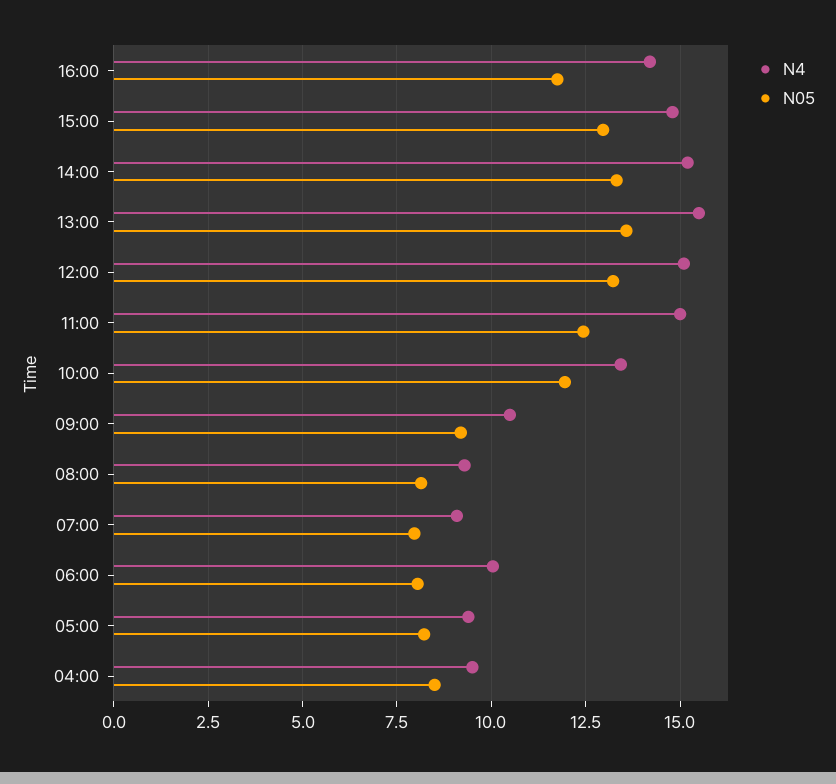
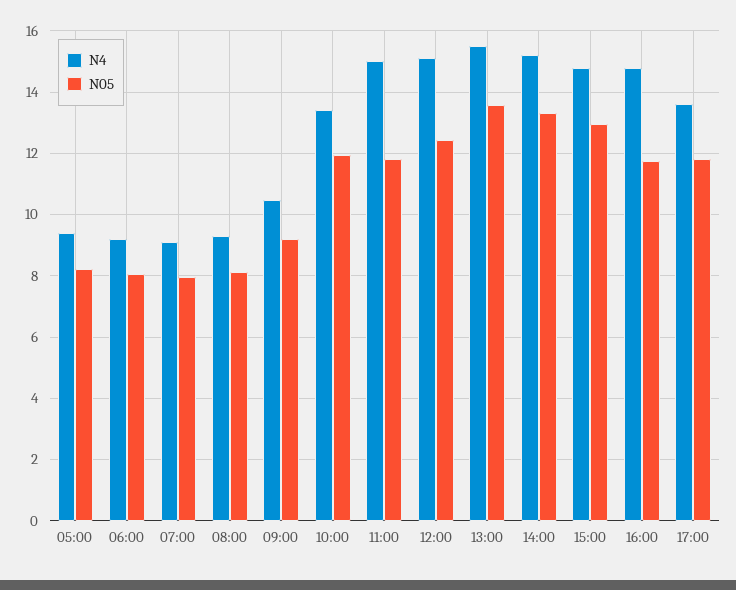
N4, 16:00: 14.25 -> 14.8
N05, 12:00: 13.25 -> 12.4
N05, 11:00: 12.5 -> 11.8
N4, 06:00: 10 -> 9.2
N4, 04:00: 9.5 -> none
N05, 04:00: 8.5 -> none
N4, 17:00: none -> 13.6
N05, 17:00: none -> 11.8

